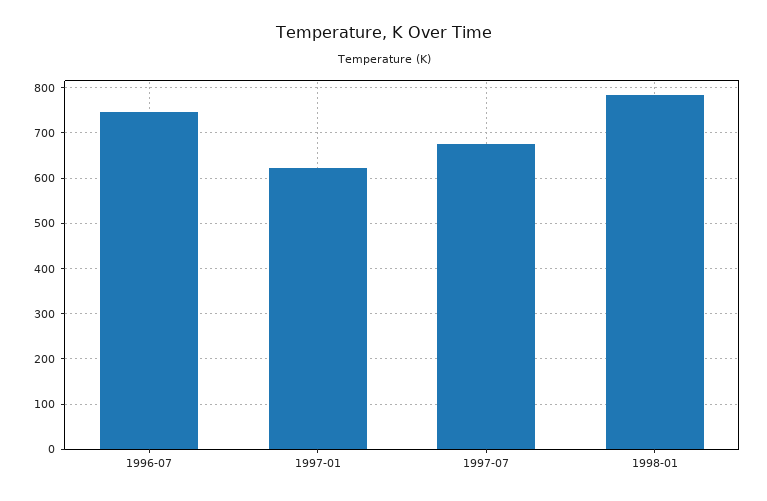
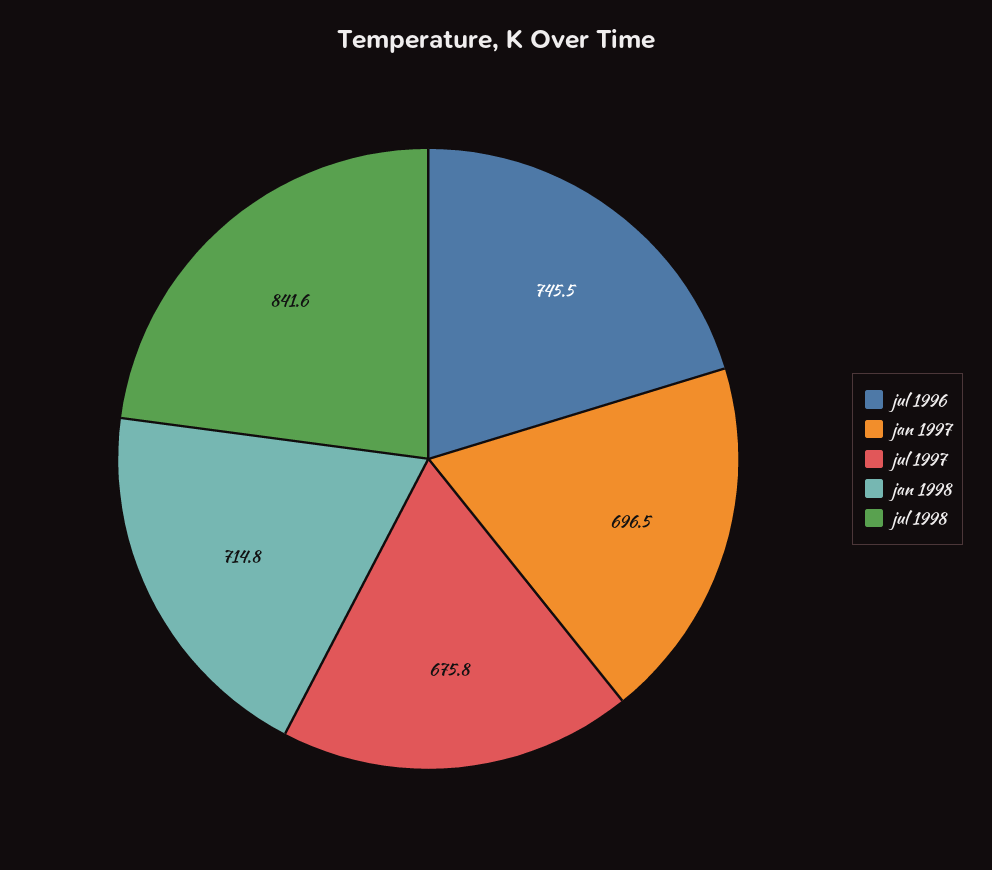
1997-01: 620 -> 696.5
1998-01: 780 -> 714.8
jul 1998: none -> 841.6

